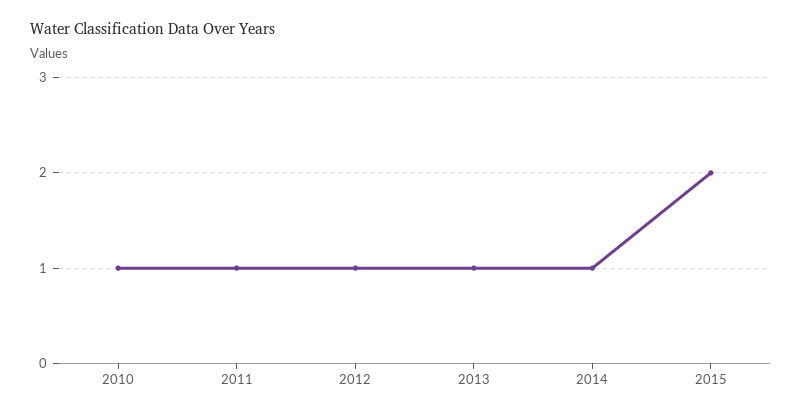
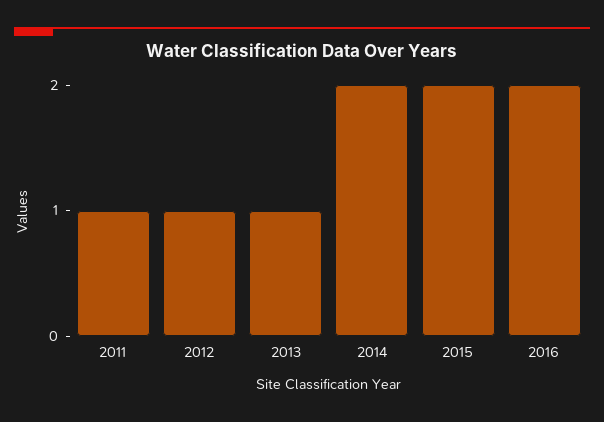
2010: 1 -> none
2014: 1 -> 2
2016: none -> 2

